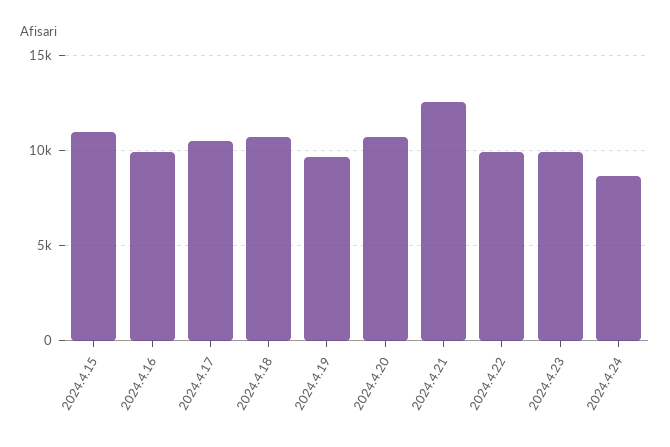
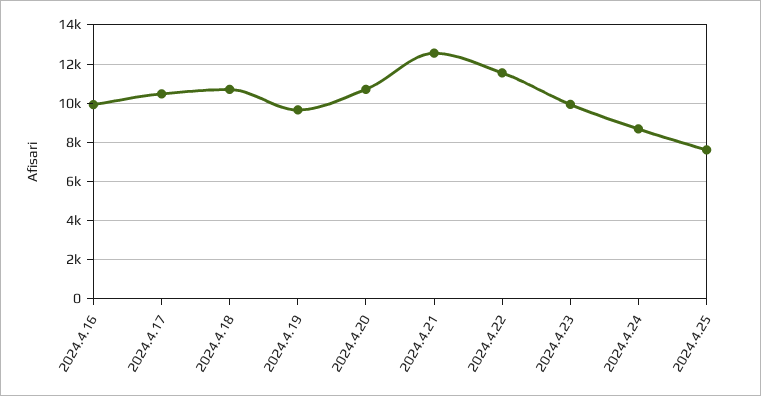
2024.4.15: 11000 -> none
2024.4.22: 10000 -> 11500
2024.4.25: none -> 7500

